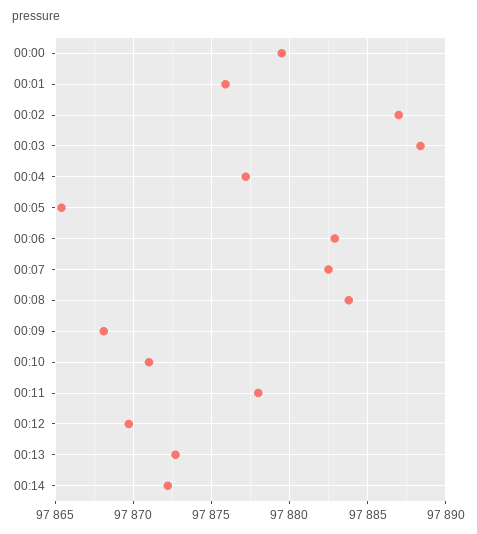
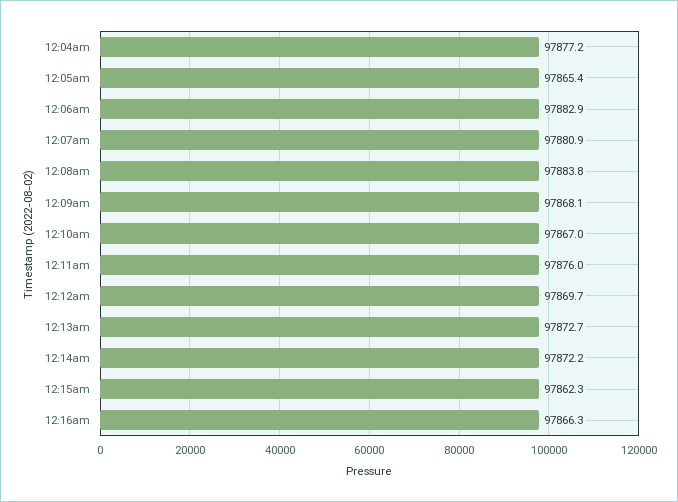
00:00: 97879.5 -> none
00:01: 97876 -> none
00:02: 97887 -> none
00:03: 97888.5 -> none
00:07: 97882.5 -> 97880.9
00:10: 97871 -> 97867
00:11: 97878 -> 97876
12:15am: none -> 97862.3
12:16am: none -> 97866.3

